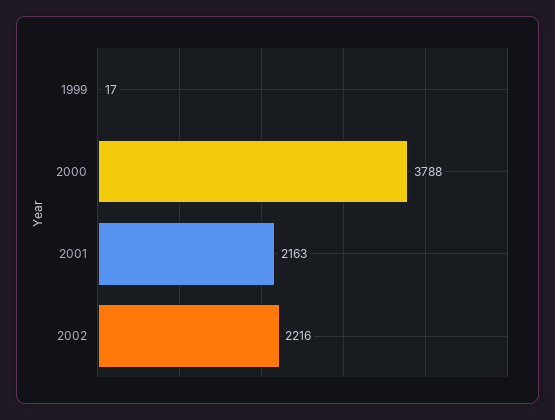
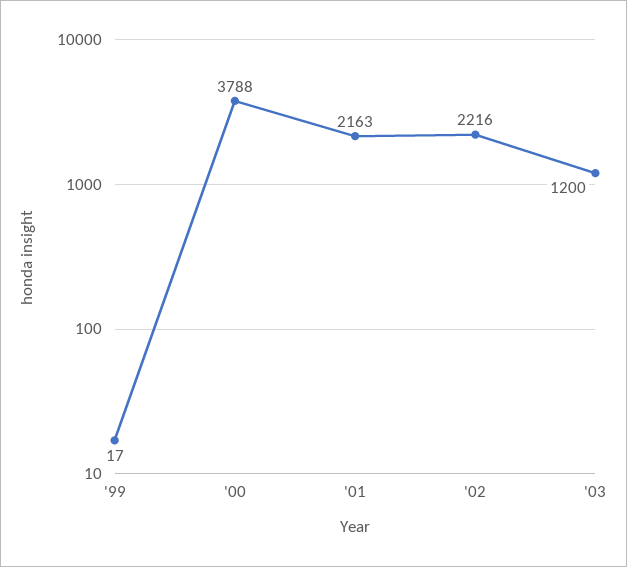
'03: none -> 1200

